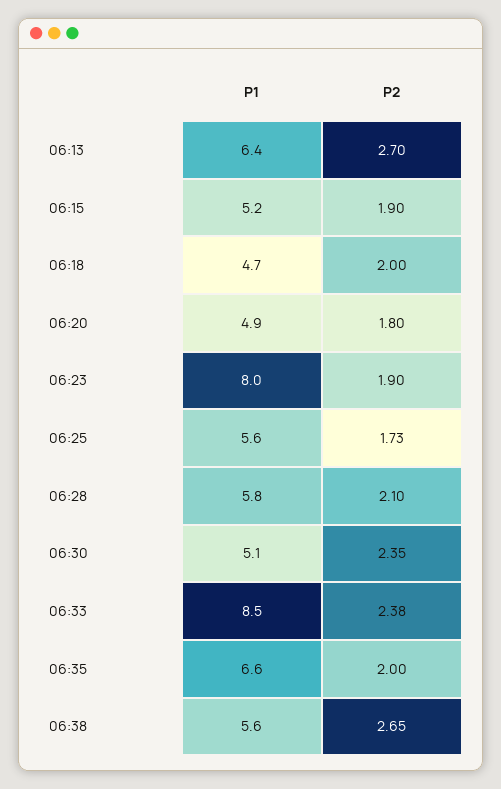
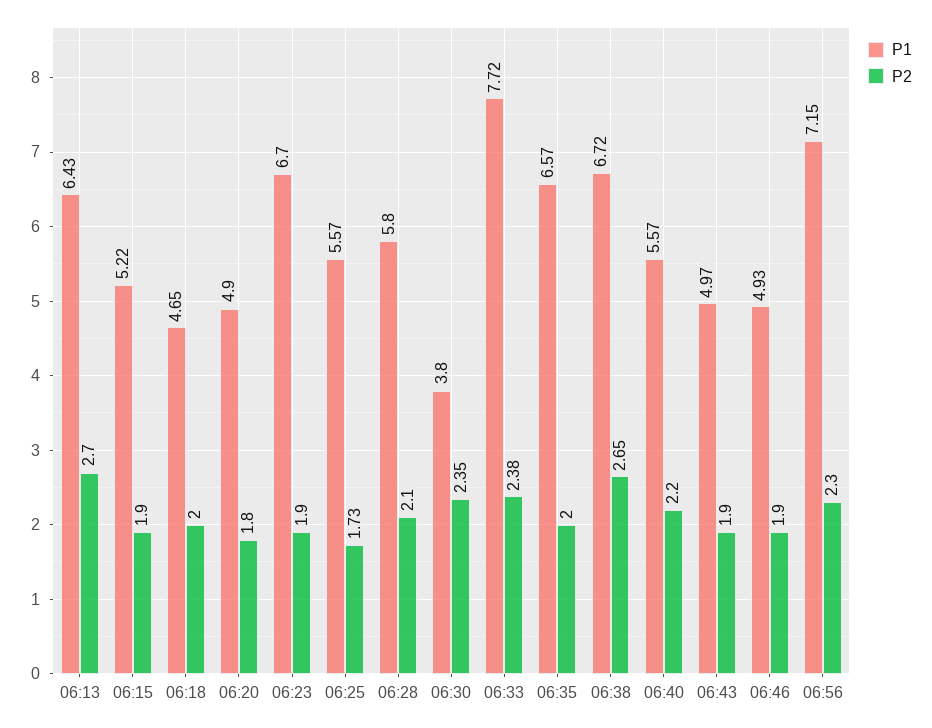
P1, 06:23: 8 -> 6.7
P1, 06:30: 5.1 -> 3.8
P1, 06:33: 8.5 -> 7.72
P1, 06:38: 5.6 -> 6.72
P1, 06:40: none -> 5.57
P2, 06:40: none -> 2.2
P1, 06:43: none -> 4.97
P2, 06:43: none -> 1.9
P1, 06:46: none -> 4.93
P2, 06:46: none -> 1.9
P1, 06:56: none -> 7.15
P2, 06:56: none -> 2.3

